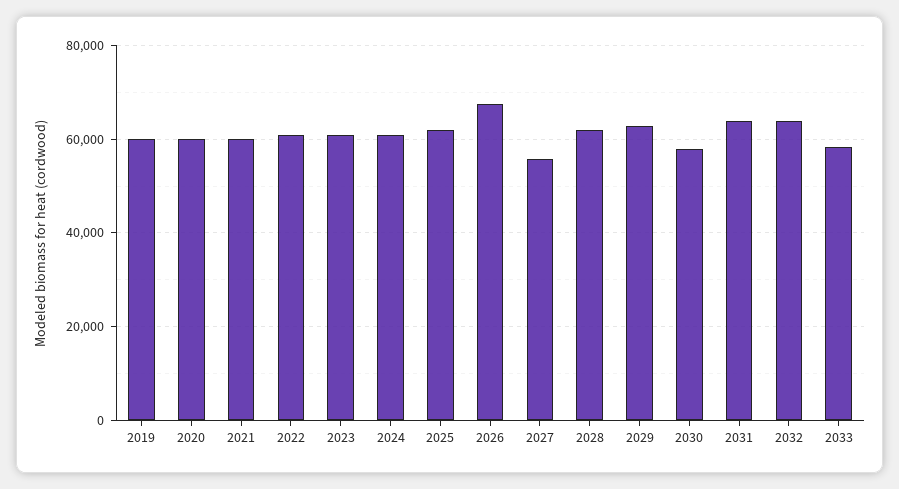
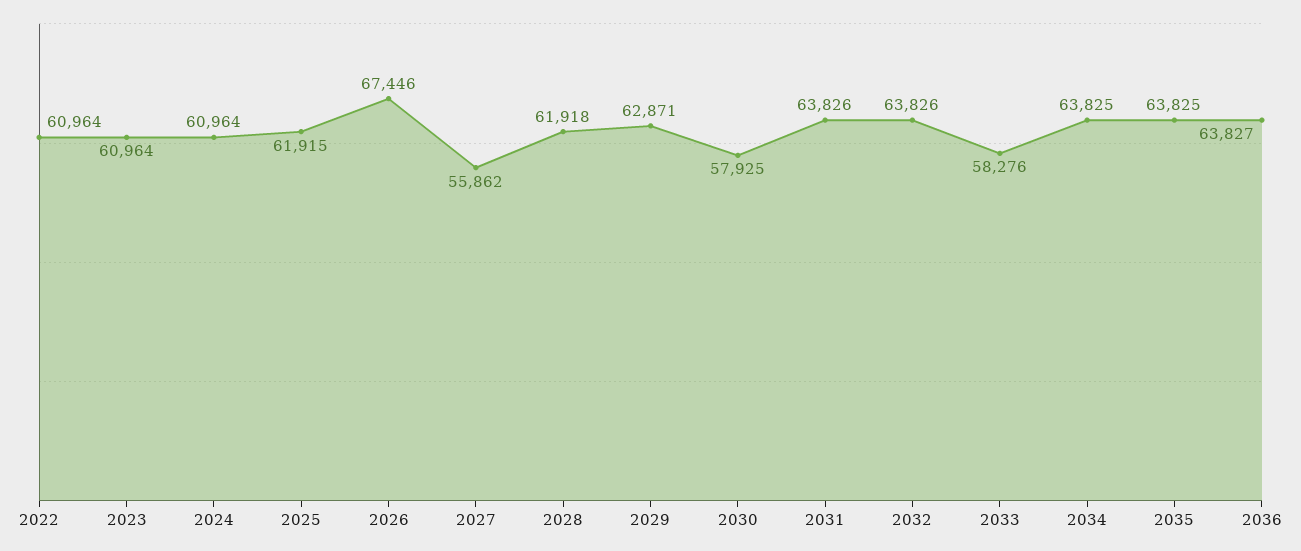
2019: 60000 -> none
2020: 60000 -> none
2021: 60000 -> none
2034: none -> 63825
2035: none -> 63825
2036: none -> 63827

